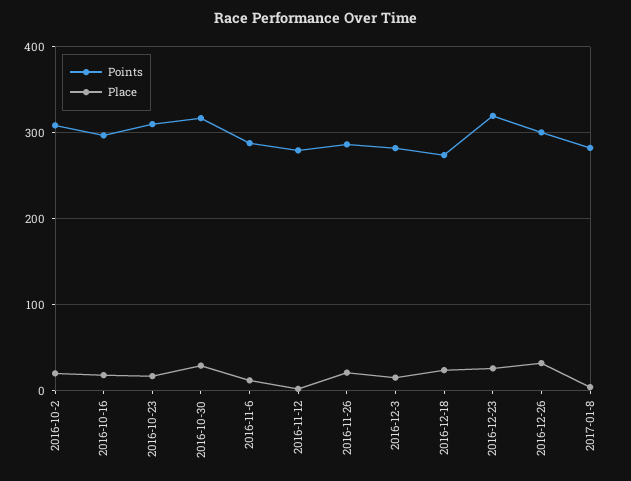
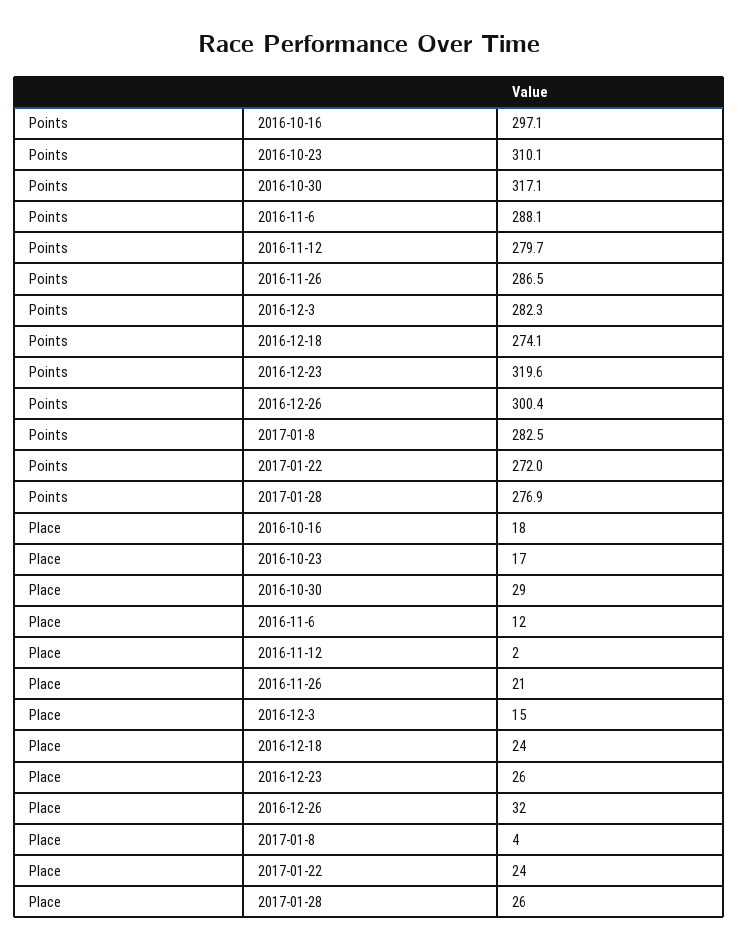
Points, 2016-10-2: 310 -> none
Place, 2016-10-2: 20 -> none
Points, 2017-01-22: none -> 272
Points, 2017-01-28: none -> 276.9
Place, 2017-01-22: none -> 24
Place, 2017-01-28: none -> 26

